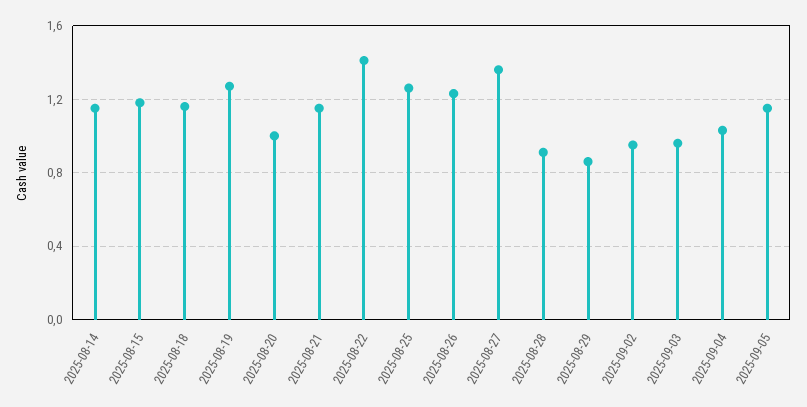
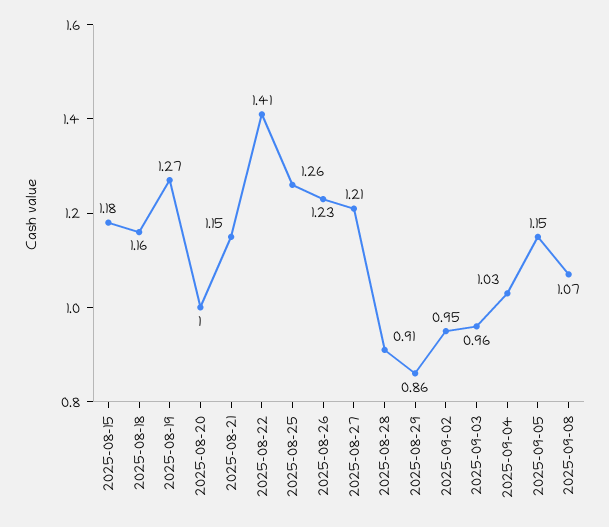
2025-08-14: 1.15 -> none
2025-08-27: 1.35 -> 1.21
2025-09-08: none -> 1.07

